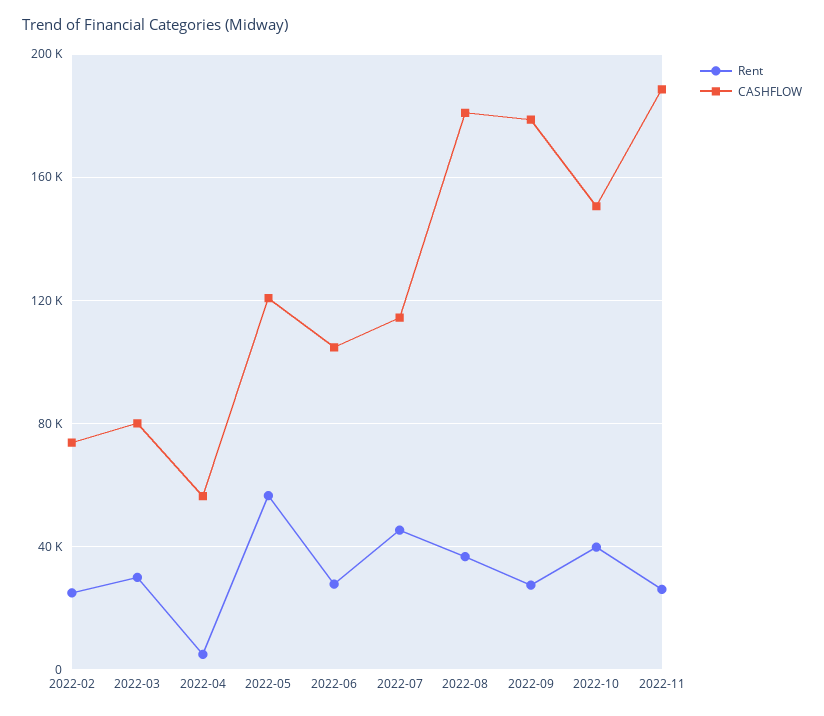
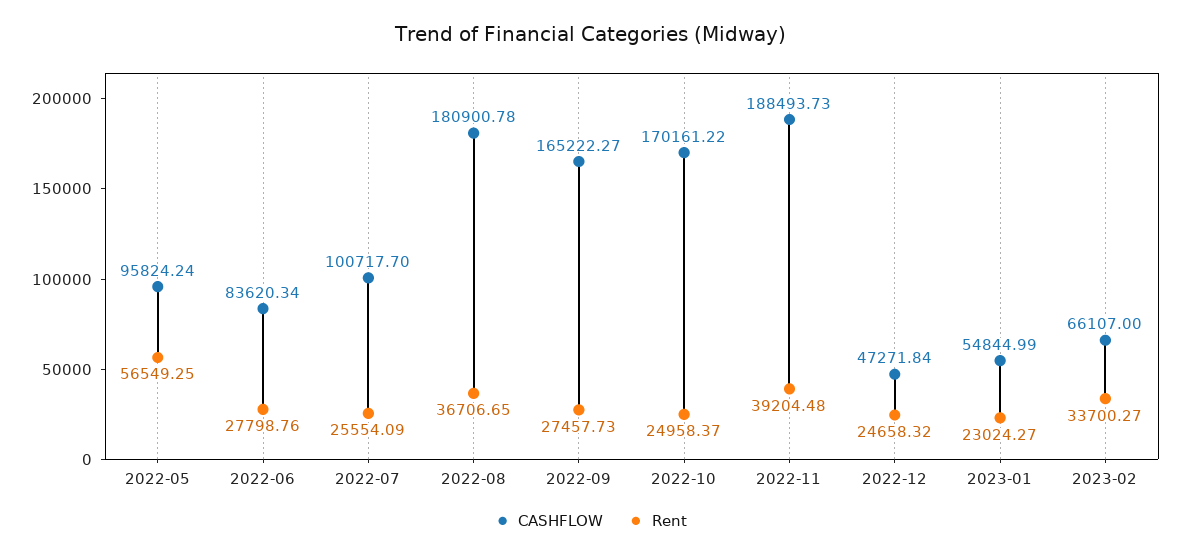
Rent, 2022-02: 25000 -> none
CASHFLOW, 2022-02: 75000 -> none
Rent, 2022-03: 30000 -> none
CASHFLOW, 2022-03: 80000 -> none
Rent, 2022-04: 5000 -> none
CASHFLOW, 2022-04: 55000 -> none
CASHFLOW, 2022-05: 120000 -> 95824.24
CASHFLOW, 2022-06: 105000 -> 83620.34
Rent, 2022-07: 45000 -> 25554.09
CASHFLOW, 2022-07: 115000 -> 100717.7
CASHFLOW, 2022-09: 180000 -> 165222.27
Rent, 2022-10: 40000 -> 24958.37
CASHFLOW, 2022-10: 150000 -> 170161.22
Rent, 2022-11: 25000 -> 39204.48
CASHFLOW, 2022-12: none -> 47271.84
Rent, 2022-12: none -> 24658.32
CASHFLOW, 2023-01: none -> 54844.99
Rent, 2023-01: none -> 23024.27
CASHFLOW, 2023-02: none -> 66107
Rent, 2023-02: none -> 33700.27

